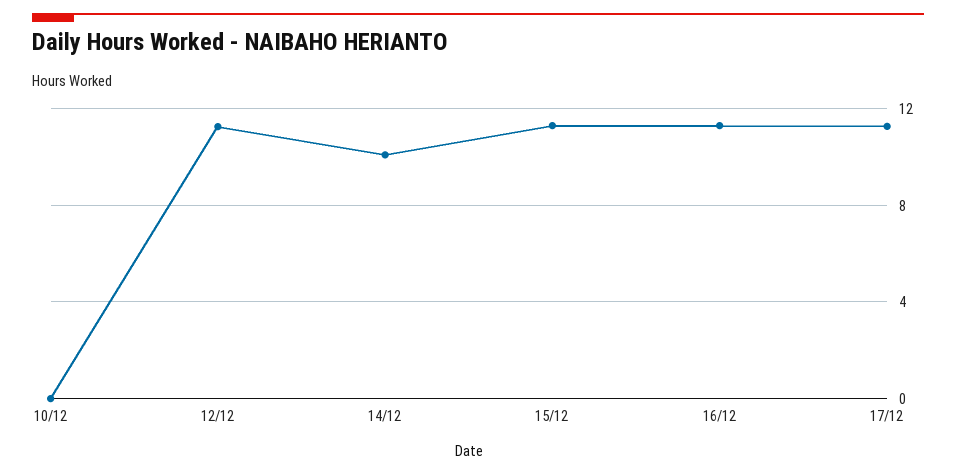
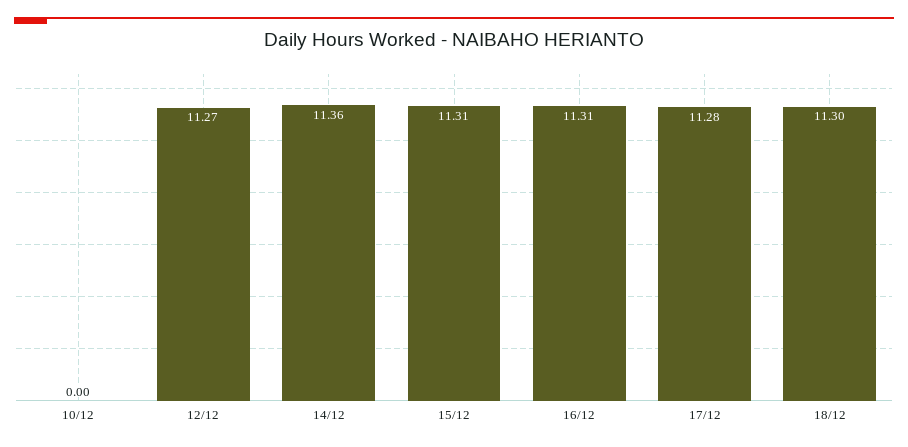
14/12: 10 -> 11.36
18/12: none -> 11.3

